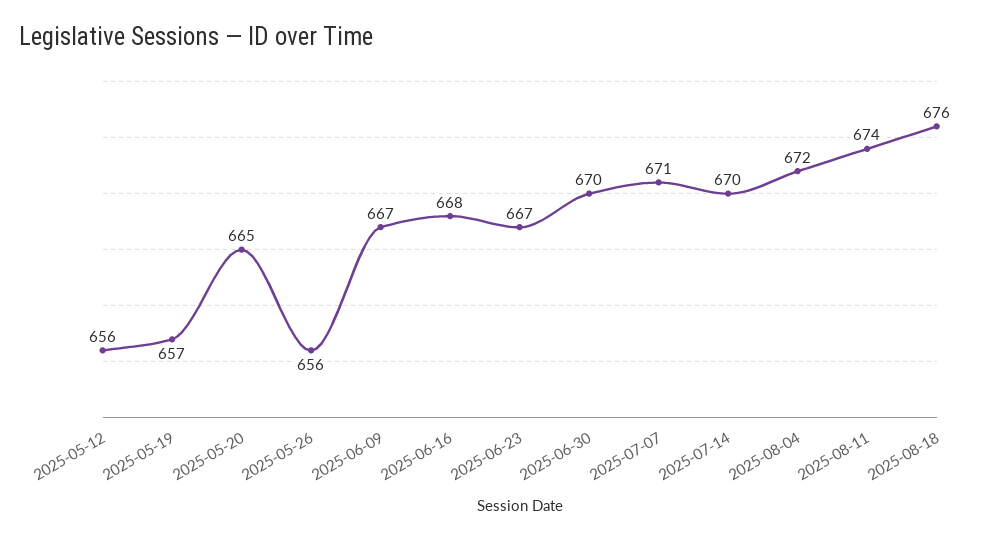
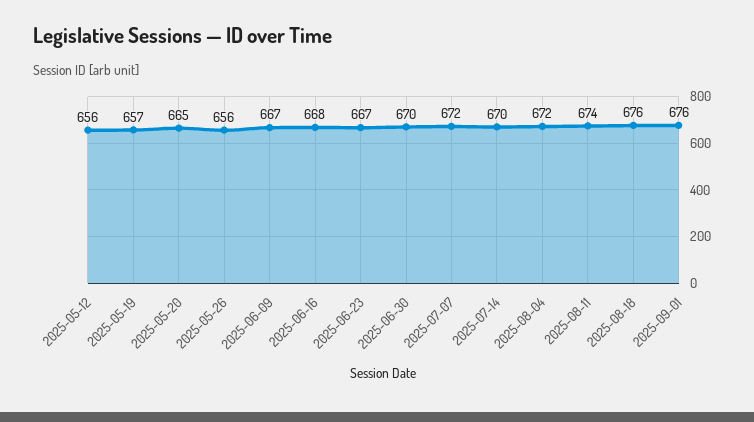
2025-07-07: 671 -> 672
2025-09-01: none -> 676

